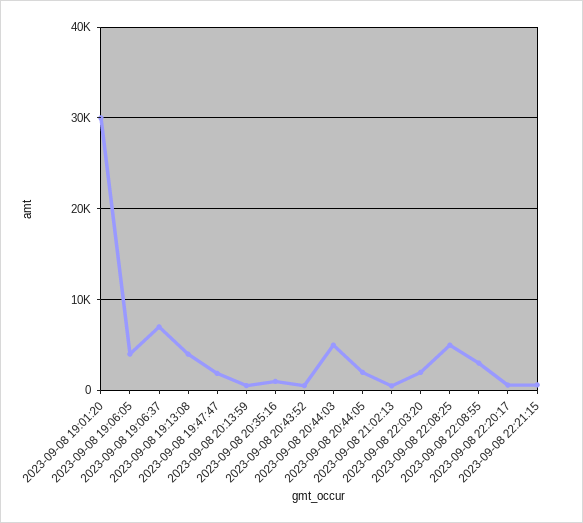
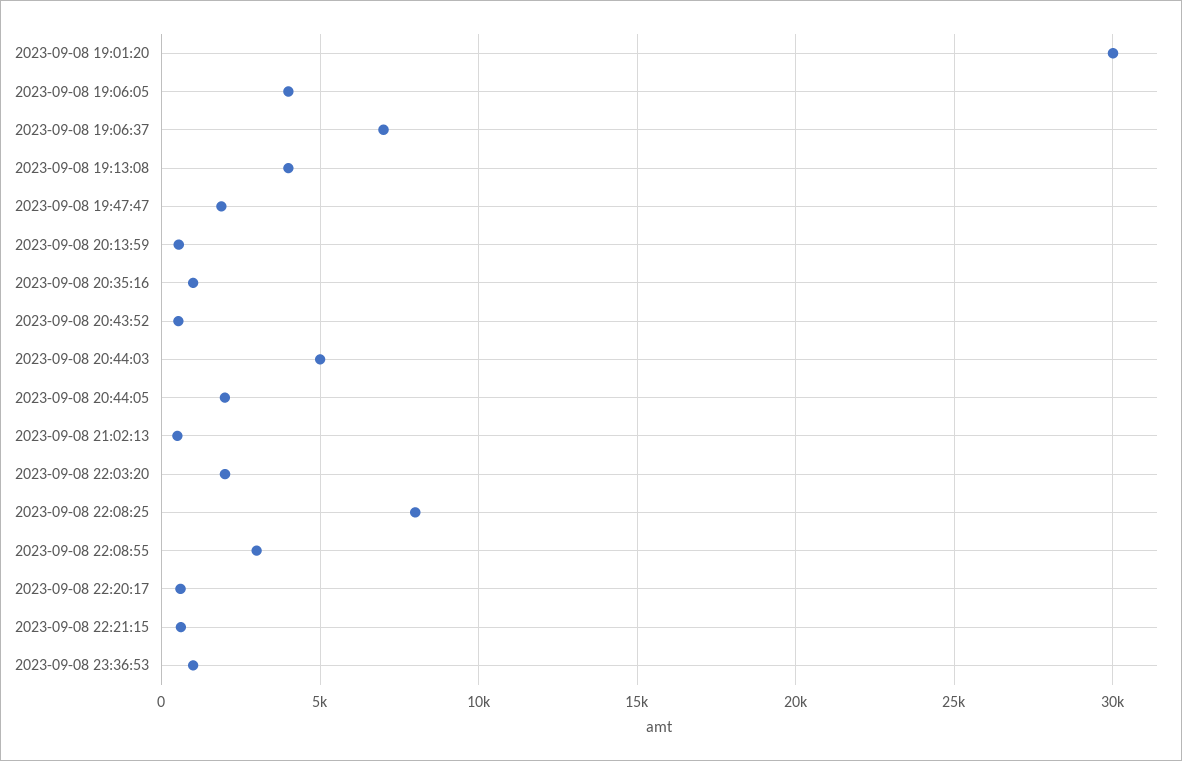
2023-09-08 22:08:25: 5000 -> 8000
2023-09-08 23:36:53: none -> 1000

